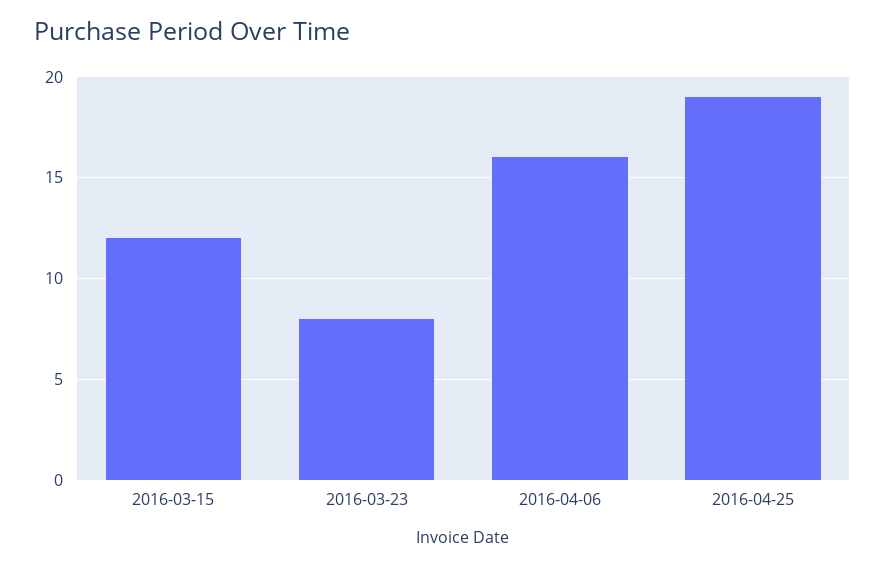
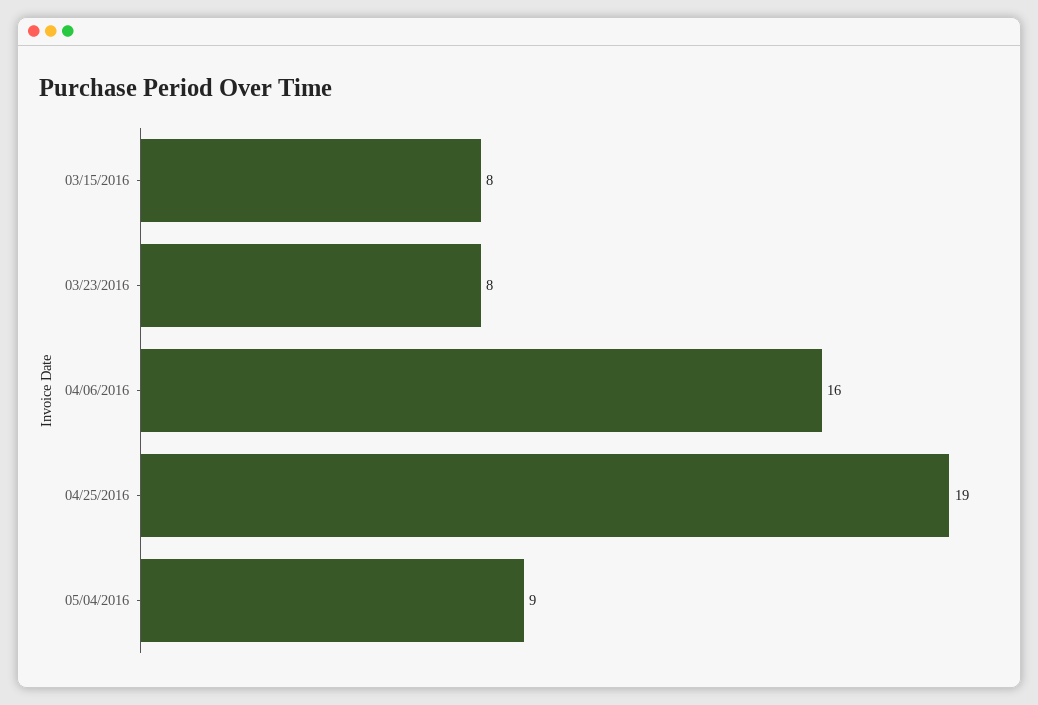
2016-03-15: 12 -> 8
05/04/2016: none -> 9

